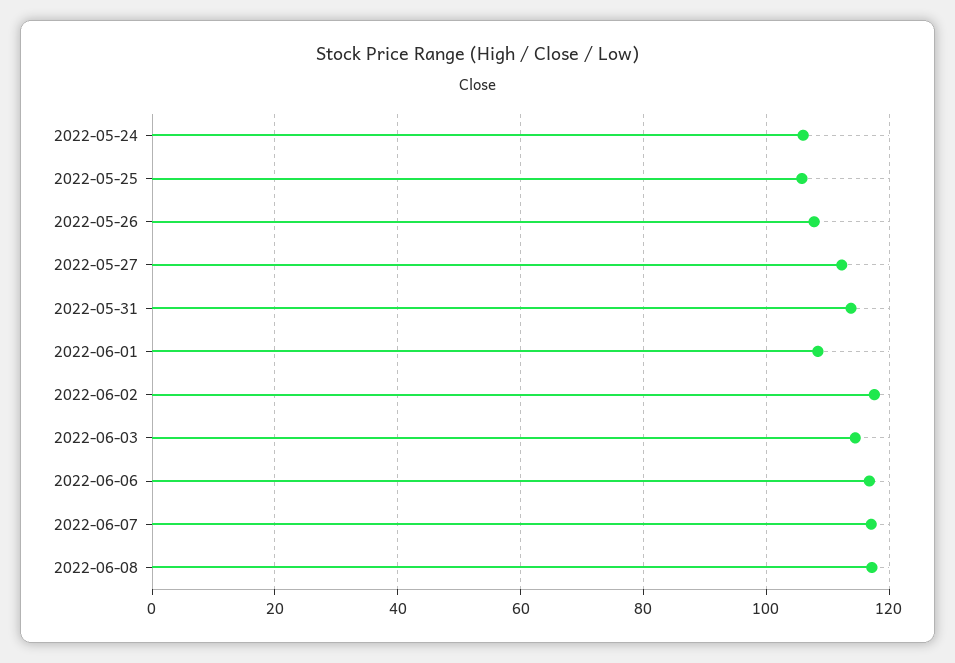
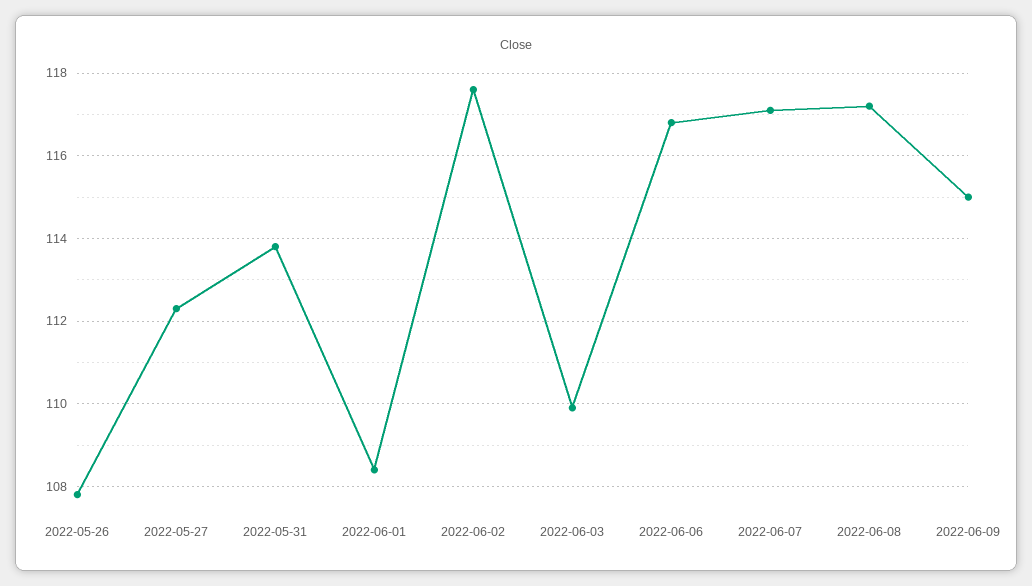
2022-05-24: 106 -> none
2022-05-25: 106 -> none
2022-06-03: 114 -> 110
2022-06-09: none -> 115

